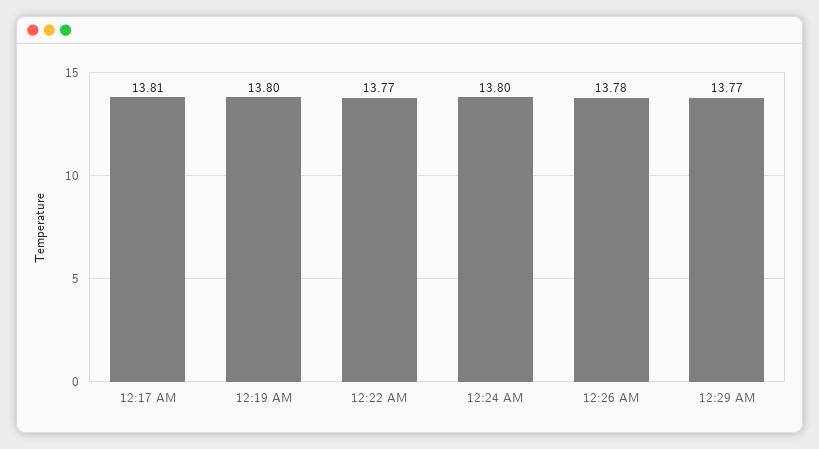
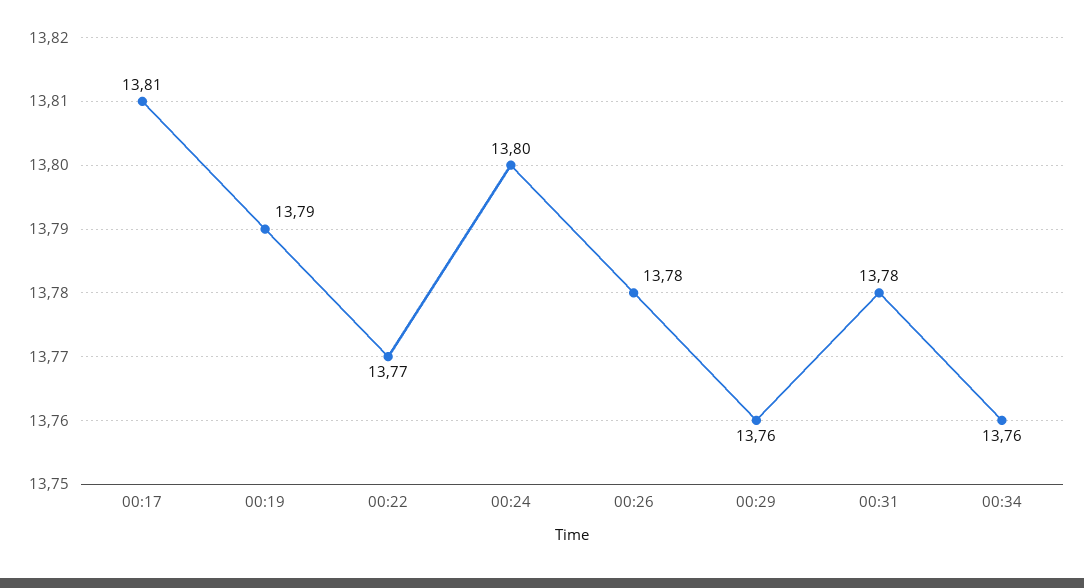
12:19 AM: 13.8 -> 13.79
12:29 AM: 13.77 -> 13.76
00:31: none -> 13.78
00:34: none -> 13.76

